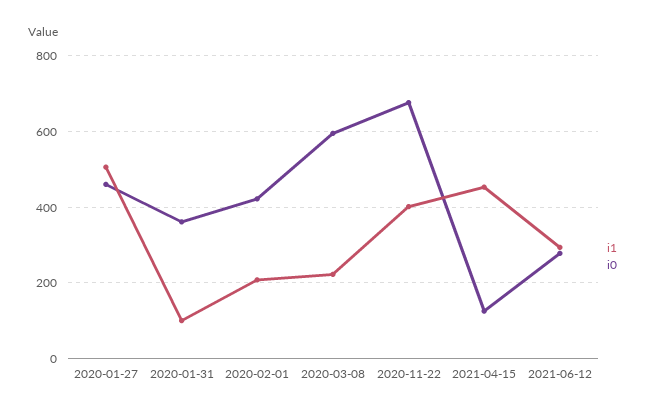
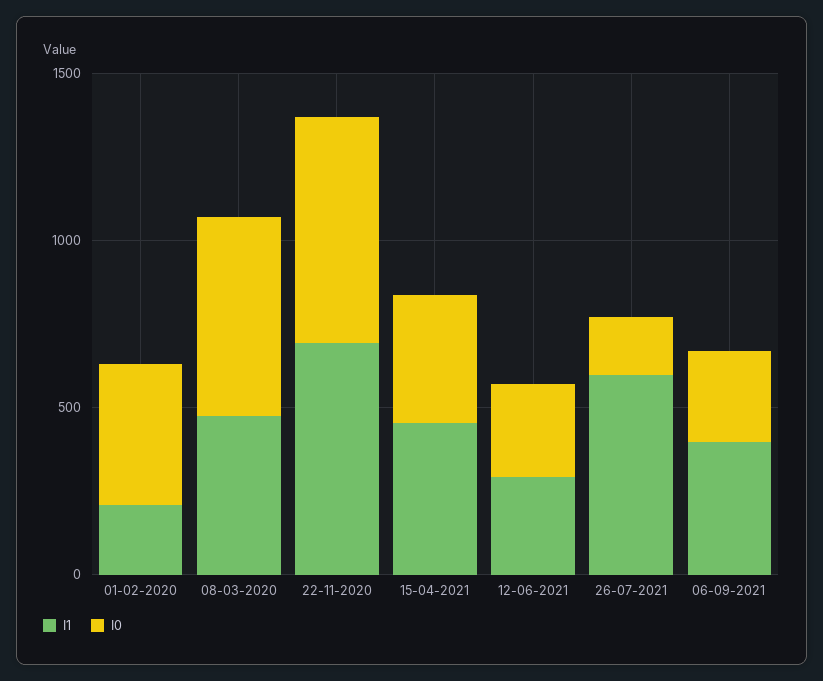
i1, 2020-01-27: 500 -> none
i0, 2020-01-27: 460 -> none
i1, 2020-01-31: 100 -> none
i0, 2020-01-31: 360 -> none
i1, 2020-03-08: 220 -> 500
i1, 2020-11-22: 400 -> 700
i0, 2021-04-15: 120 -> 400
i1, 26-07-2021: none -> 600
i0, 26-07-2021: none -> 200
i1, 06-09-2021: none -> 400
i0, 06-09-2021: none -> 300

